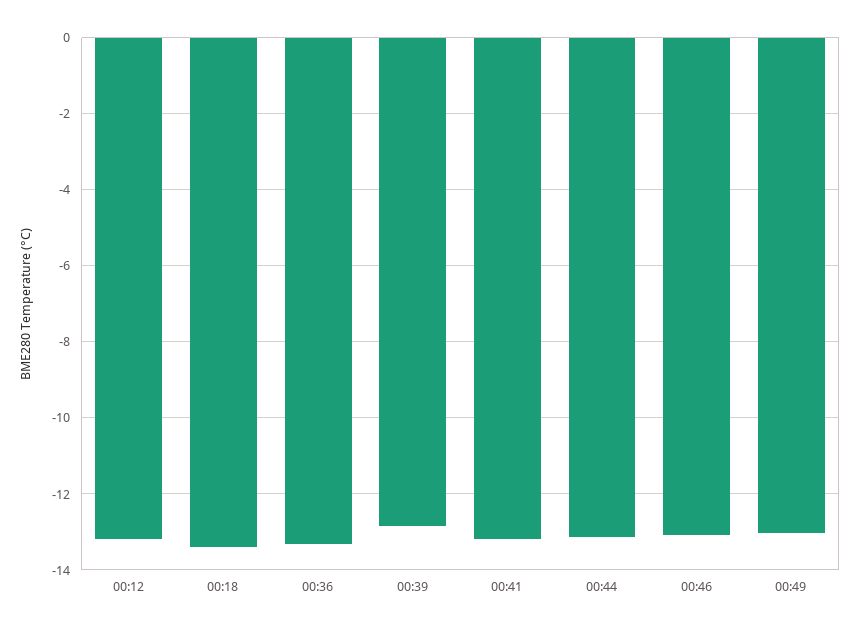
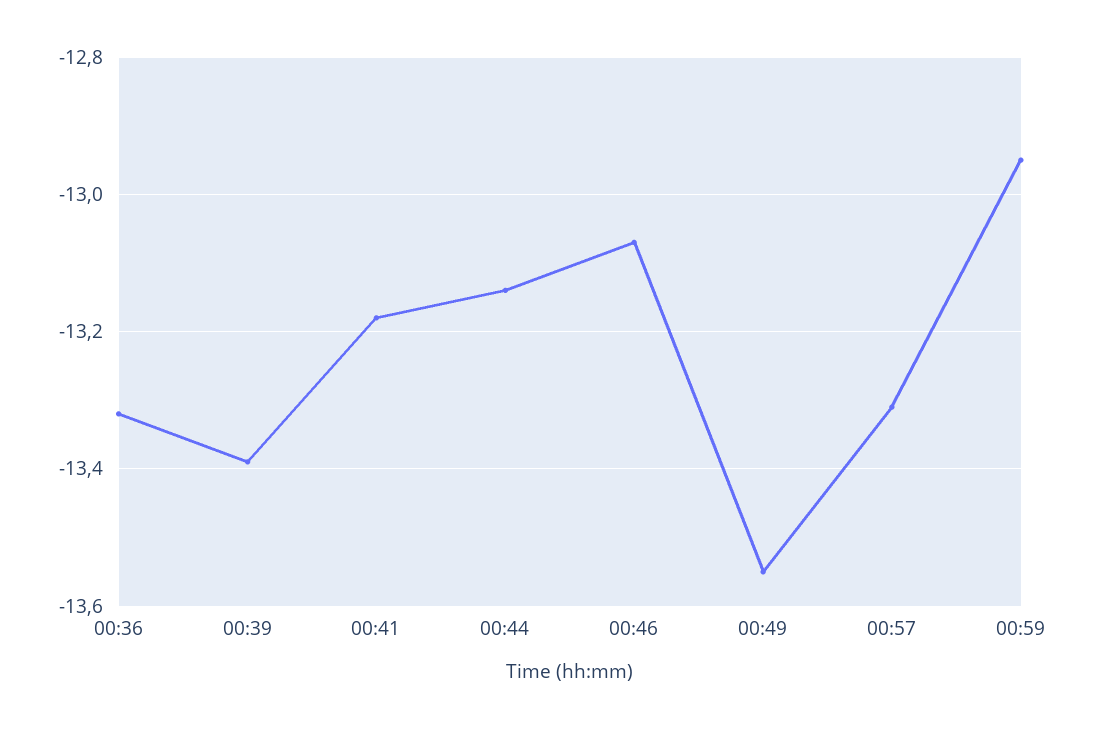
00:12: -13.2 -> none
00:18: -13.4 -> none
00:39: -12.8 -> -13.4
00:49: -13 -> -13.55
00:57: none -> -13.3
00:59: none -> -12.95

